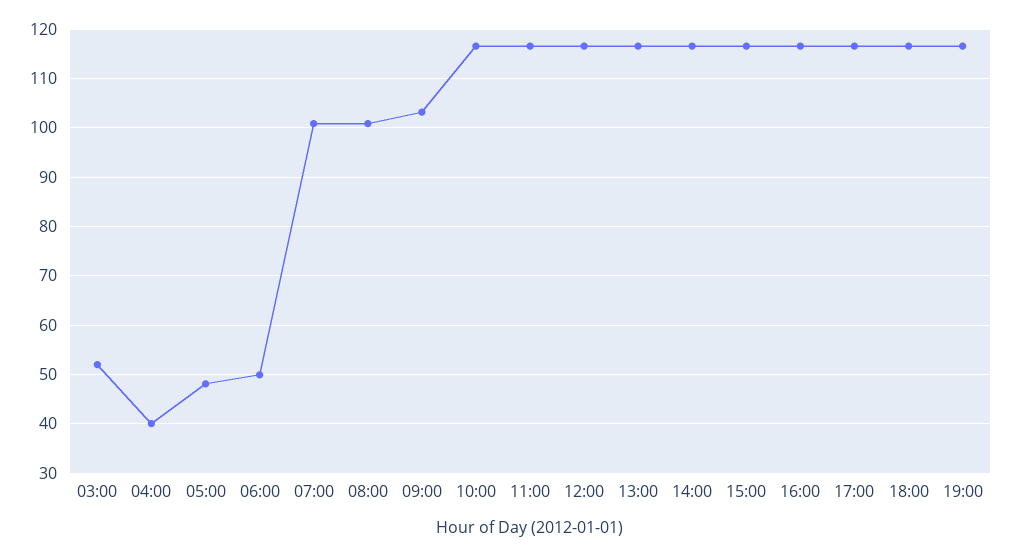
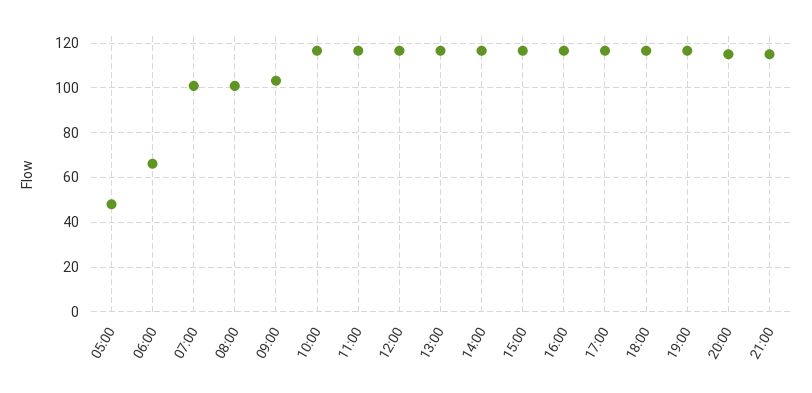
03:00: 52 -> none
04:00: 40 -> none
06:00: 50 -> 65
20:00: none -> 115
21:00: none -> 115

